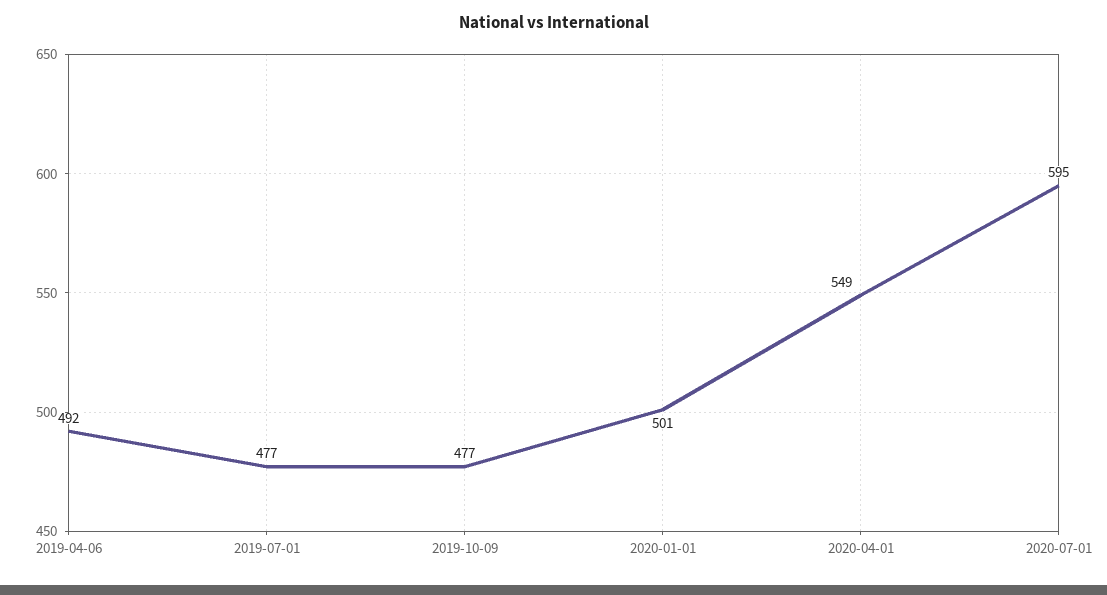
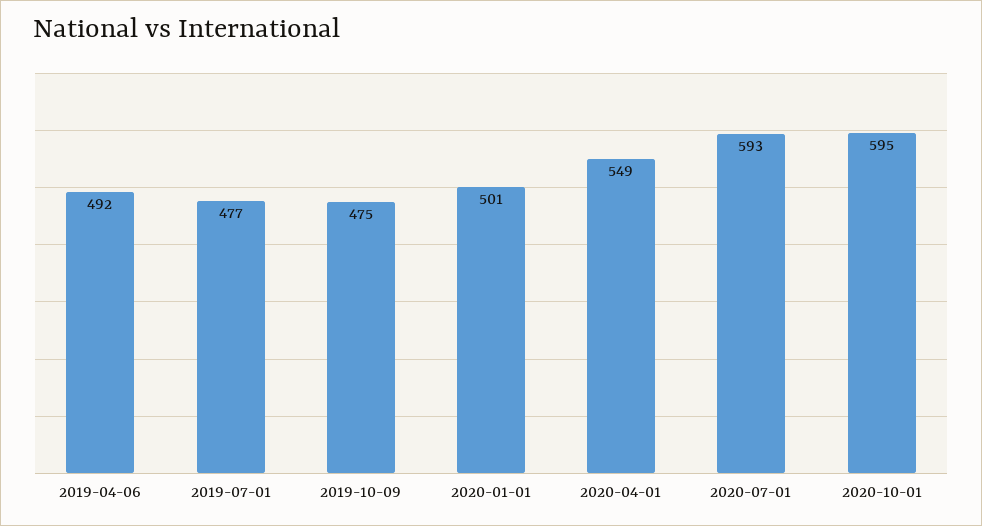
2019-10-09: 477 -> 475
2020-07-01: 595 -> 593
2020-10-01: none -> 595

